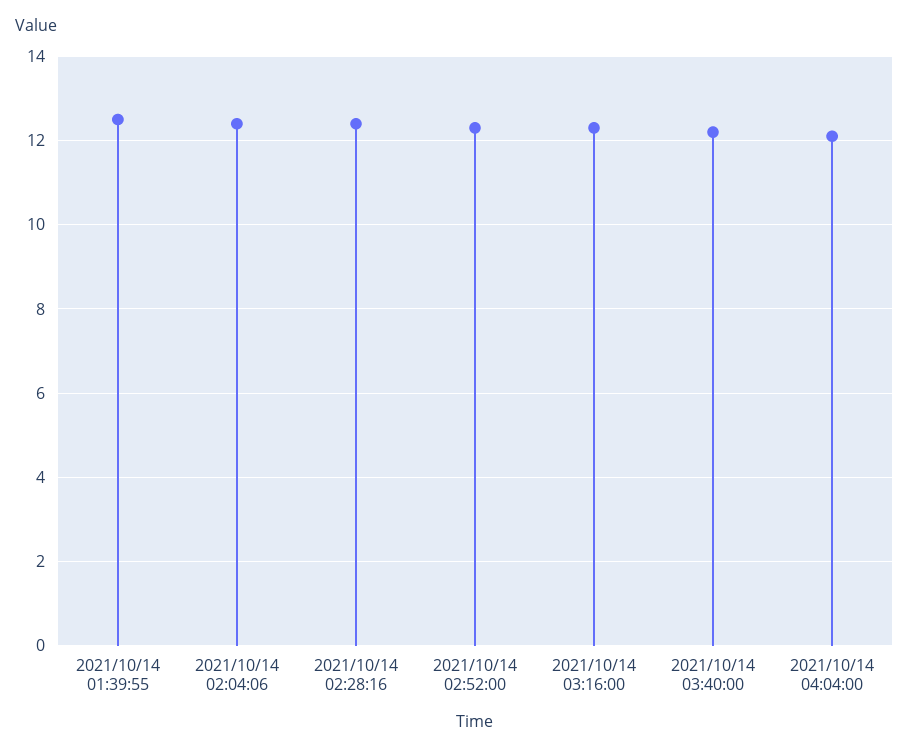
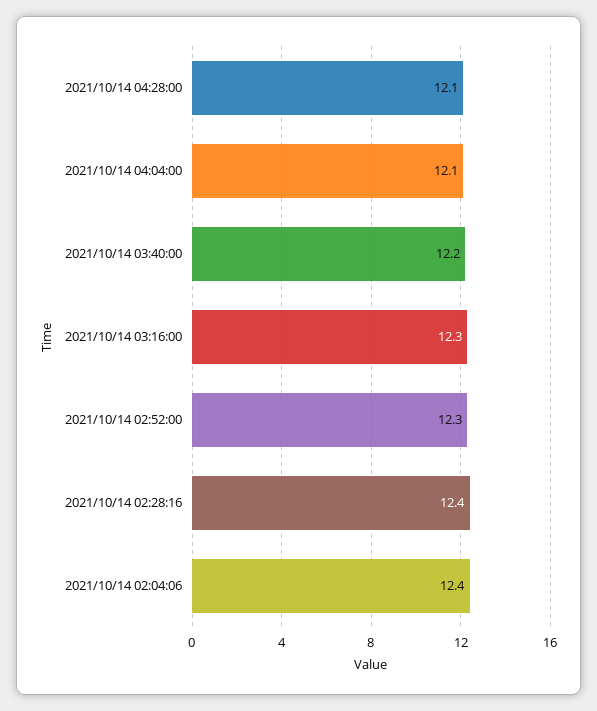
2021/10/14 01:39:55: 12.5 -> none
2021/10/14 04:28:00: none -> 12.1

